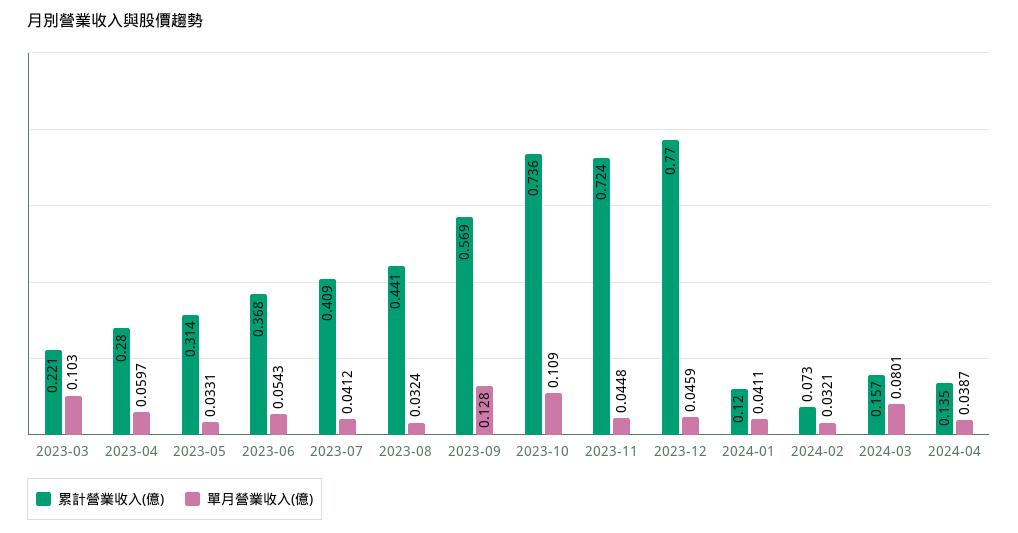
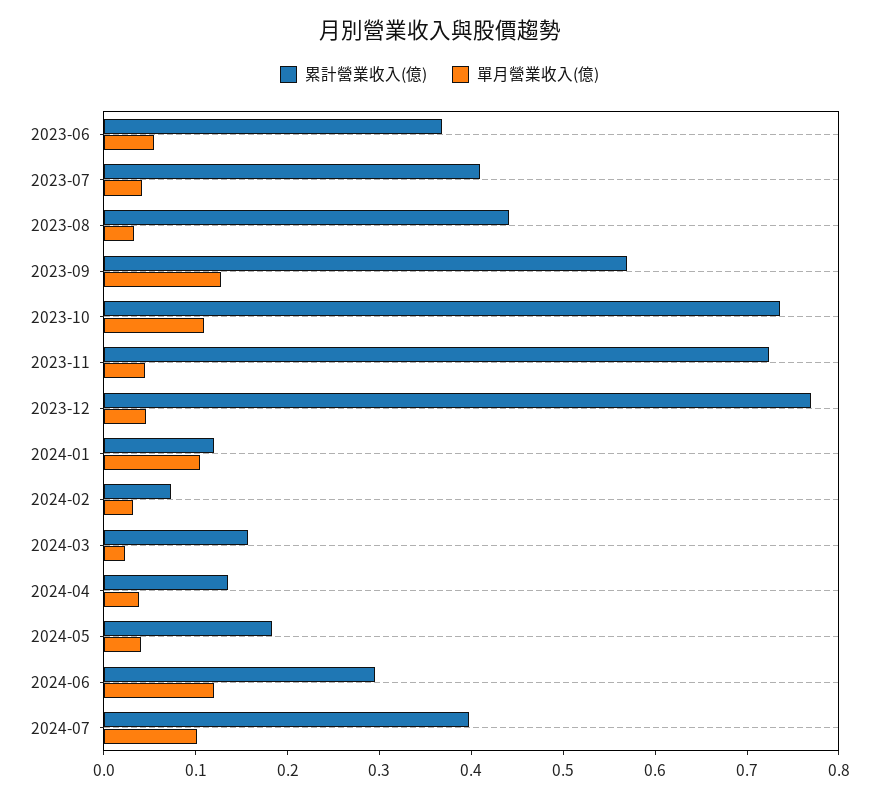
累計營業收入(億), 2023-03: 0.221 -> none
單月營業收入(億), 2023-03: 0.103 -> none
累計營業收入(億), 2023-04: 0.28 -> none
單月營業收入(億), 2023-04: 0.0597 -> none
累計營業收入(億), 2023-05: 0.314 -> none
單月營業收入(億), 2023-05: 0.0331 -> none
單月營業收入(億), 2024-01: 0.0411 -> 0.1
單月營業收入(億), 2024-03: 0.0801 -> 0.02
累計營業收入(億), 2024-05: none -> 0.18
單月營業收入(億), 2024-05: none -> 0.04
累計營業收入(億), 2024-06: none -> 0.3
單月營業收入(億), 2024-06: none -> 0.12
累計營業收入(億), 2024-07: none -> 0.4
單月營業收入(億), 2024-07: none -> 0.1

